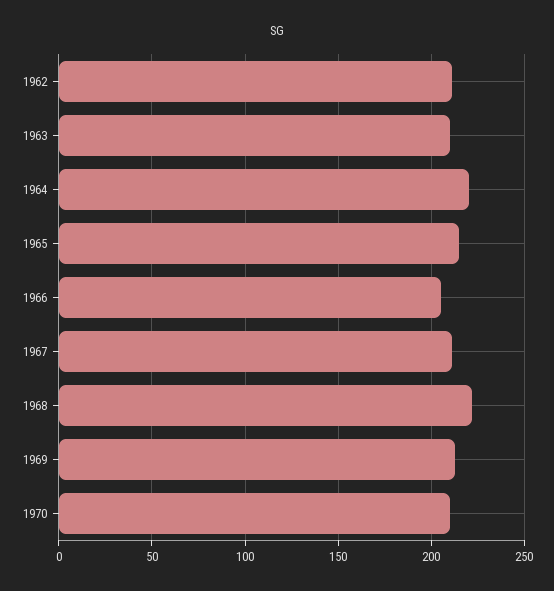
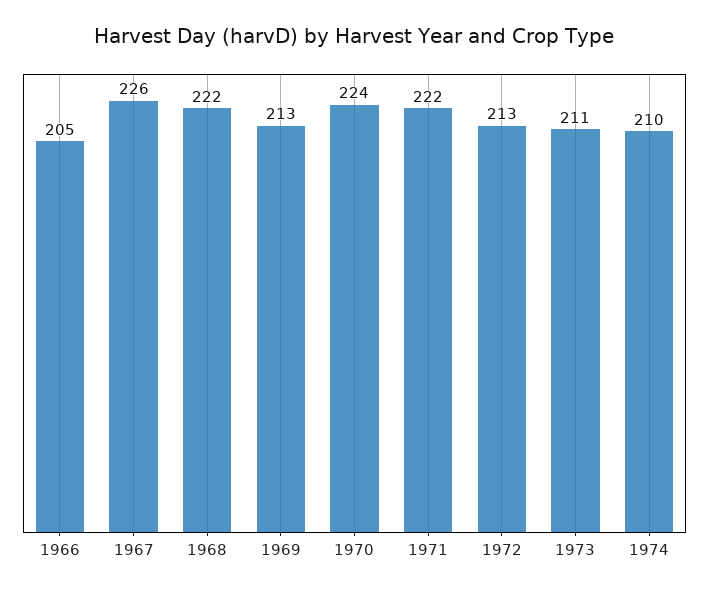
1962: 210 -> none
1963: 210 -> none
1964: 220 -> none
1965: 215 -> none
1967: 210 -> 226
1970: 210 -> 224
1971: none -> 222
1972: none -> 213
1973: none -> 211
1974: none -> 210

